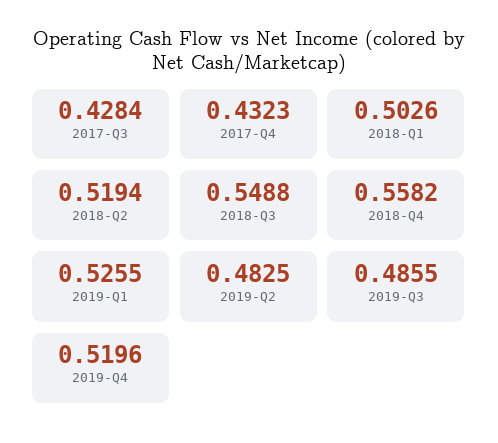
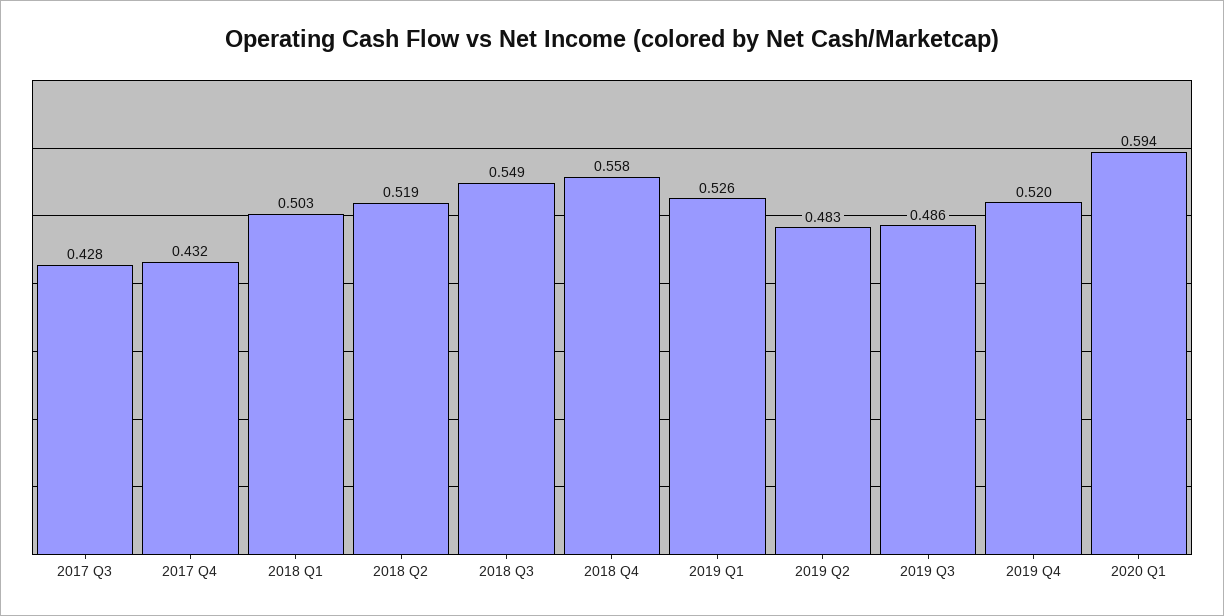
2020 Q1: none -> 0.594

